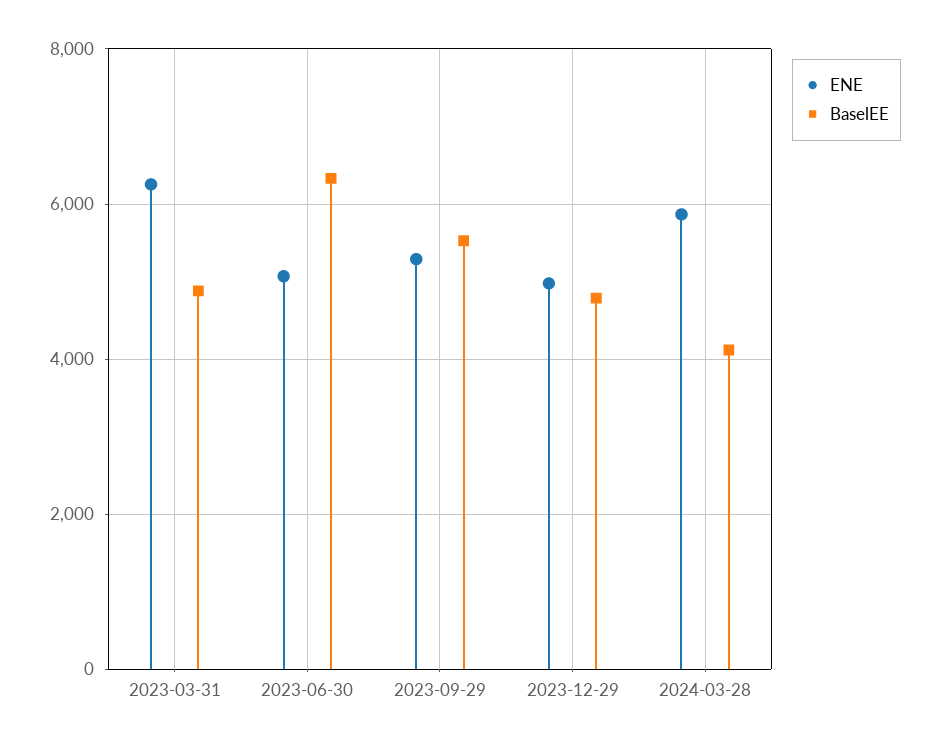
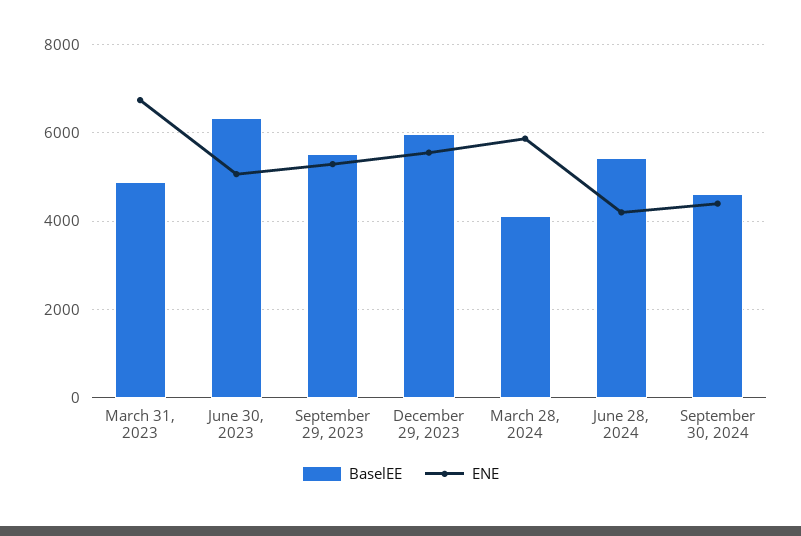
ENE, 2023-03-31: 6200 -> 6800
ENE, 2023-12-29: 5000 -> 5600
BaselEE, 2023-12-29: 4800 -> 6000
BaselEE, June 28, 2024: none -> 5400
ENE, June 28, 2024: none -> 4200
BaselEE, September 30, 2024: none -> 4600
ENE, September 30, 2024: none -> 4400

